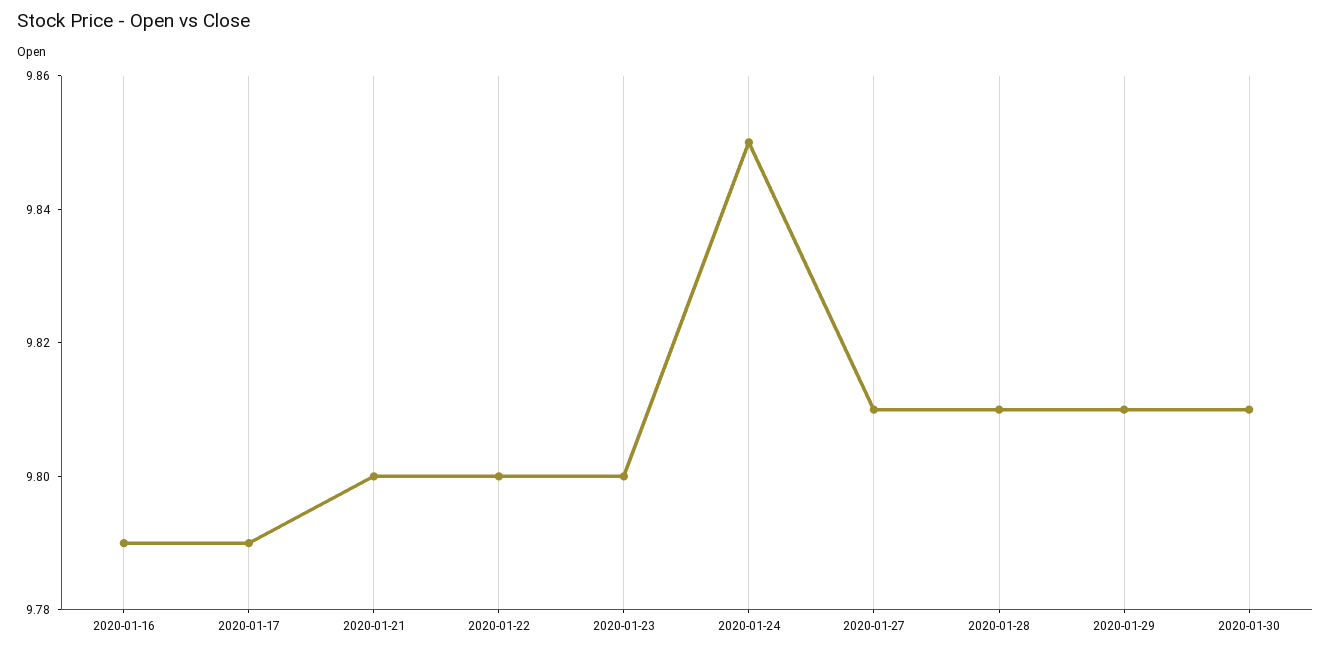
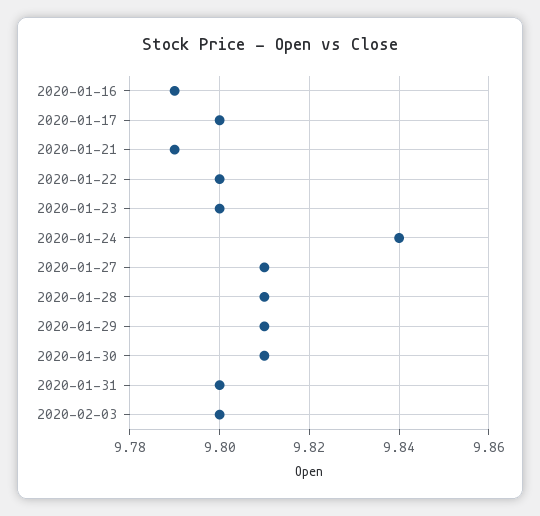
2020-01-17: 9.79 -> 9.8
2020-01-21: 9.8 -> 9.79
2020-01-24: 9.85 -> 9.84
2020-01-31: none -> 9.8
2020-02-03: none -> 9.8

